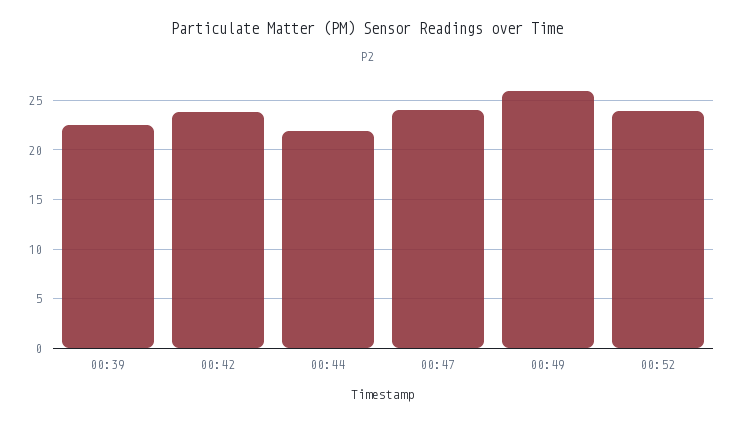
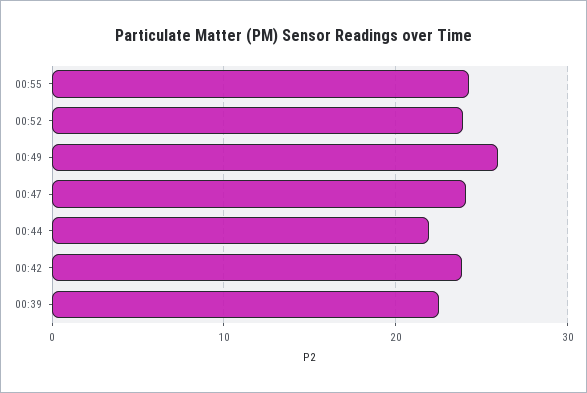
00:55: none -> 24

